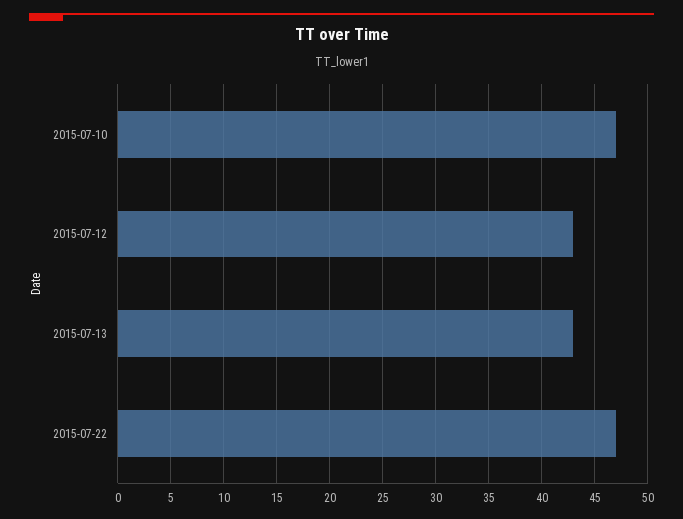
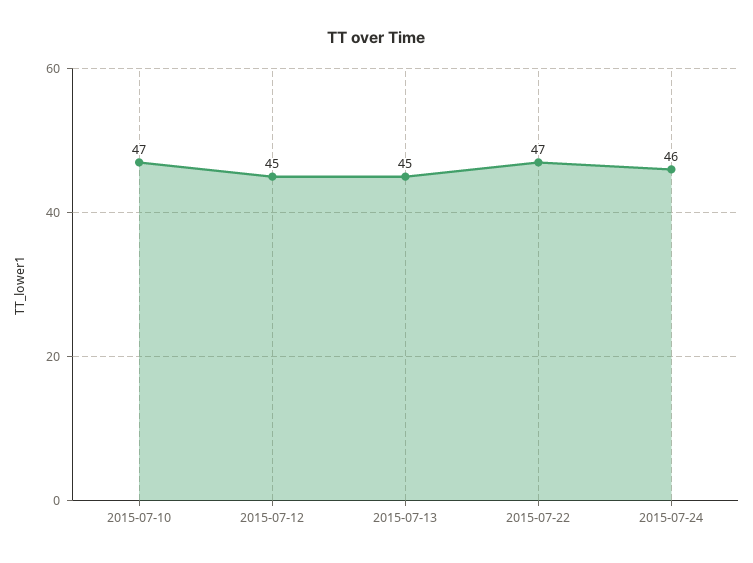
2015-07-12: 43 -> 45
2015-07-13: 43 -> 45
2015-07-24: none -> 46

